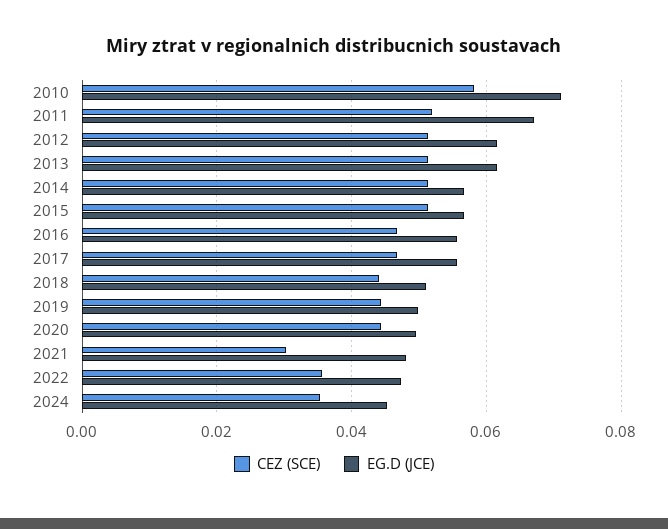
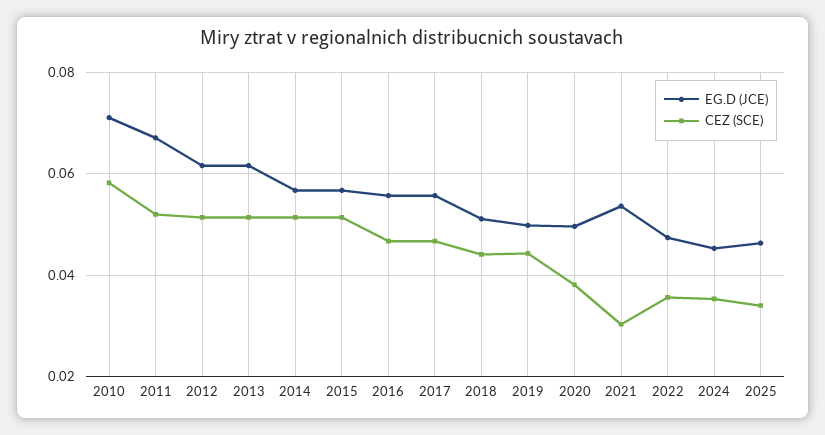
CEZ (SCE), 2020: 0.044 -> 0.038
EG.D (JCE), 2021: 0.048 -> 0.054
EG.D (JCE), 2025: none -> 0.046
CEZ (SCE), 2025: none -> 0.034

